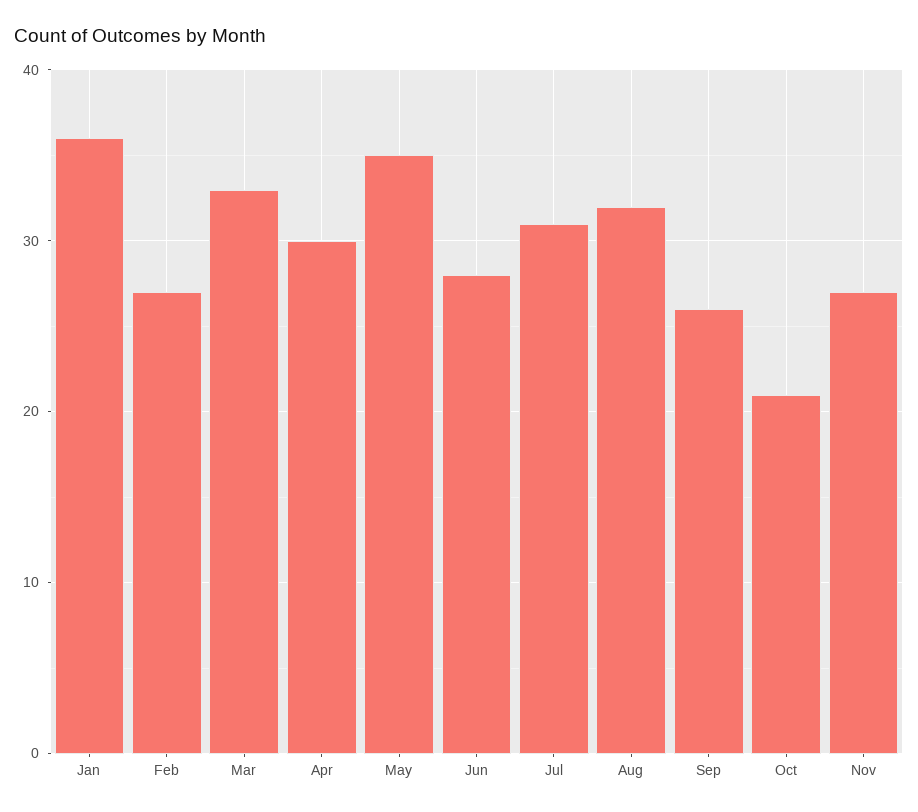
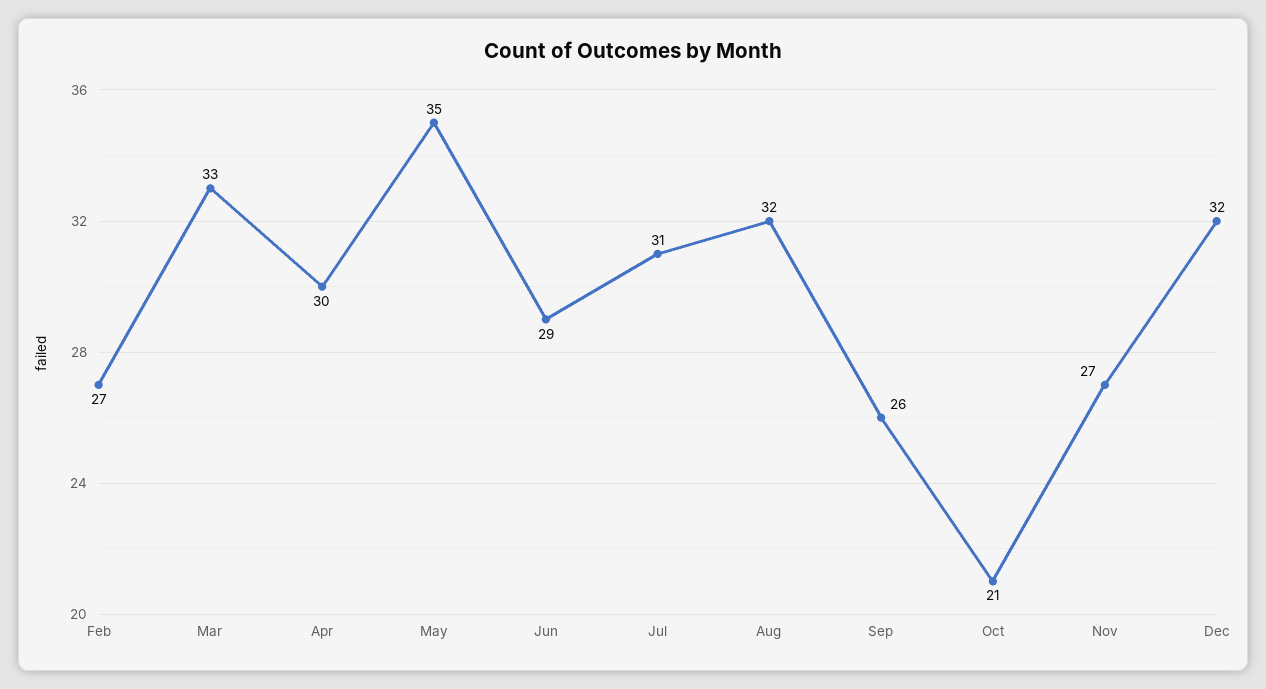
Jan: 36 -> none
Jun: 28 -> 29
Dec: none -> 32

